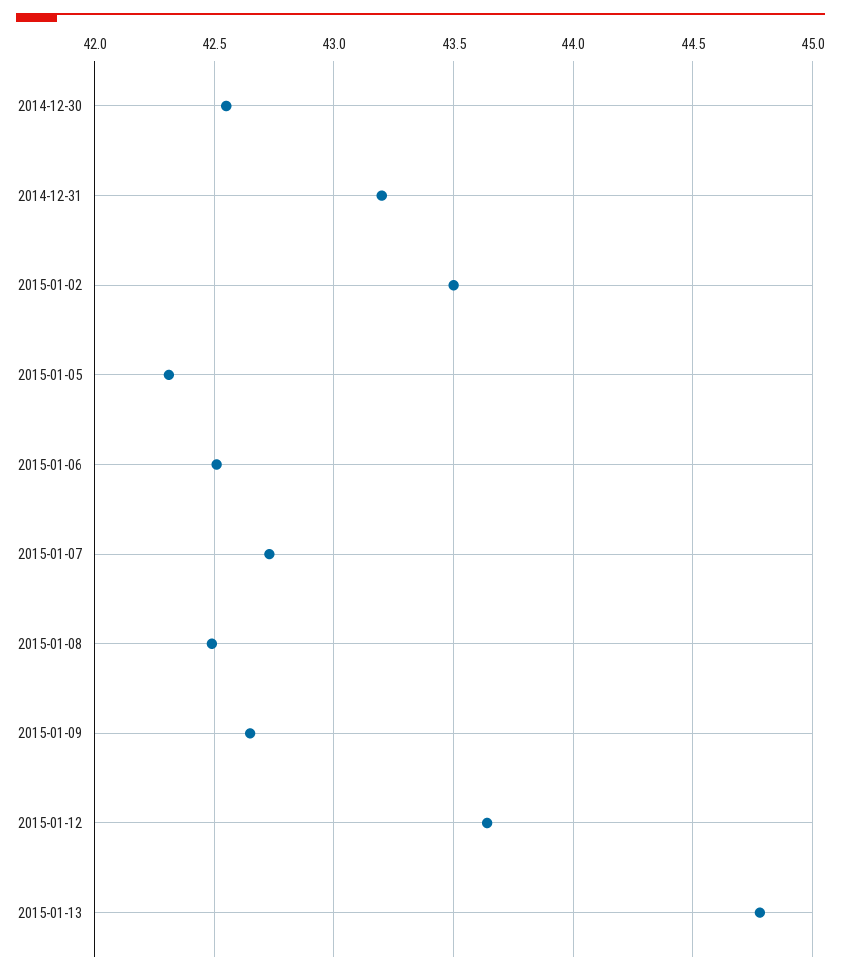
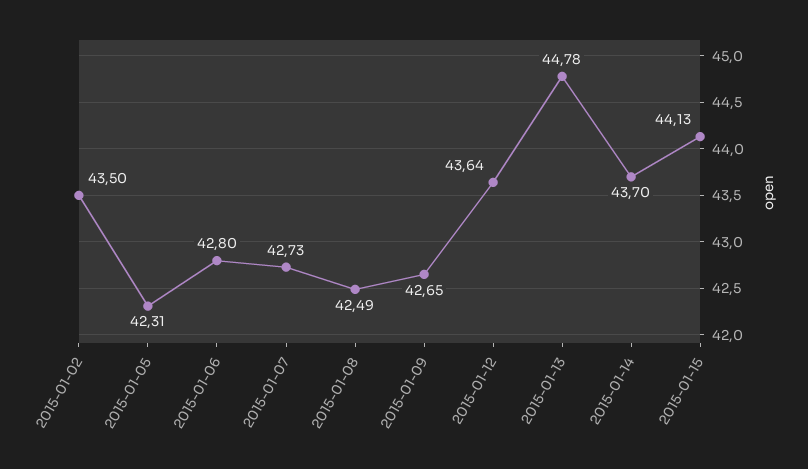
2014-12-30: 42.55 -> none
2014-12-31: 43.2 -> none
2015-01-06: 42.5 -> 42.8
2015-01-14: none -> 43.7
2015-01-15: none -> 44.13

